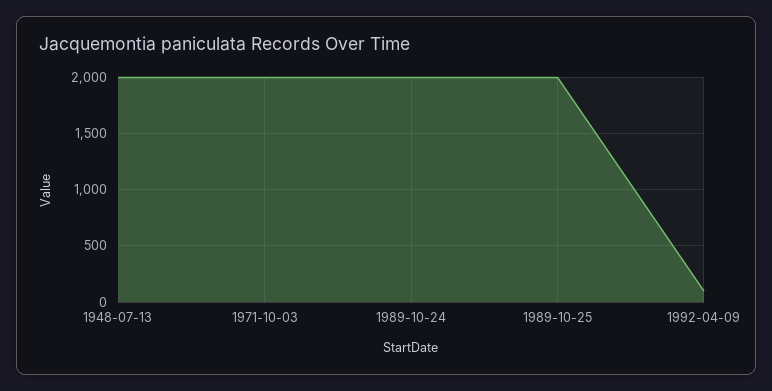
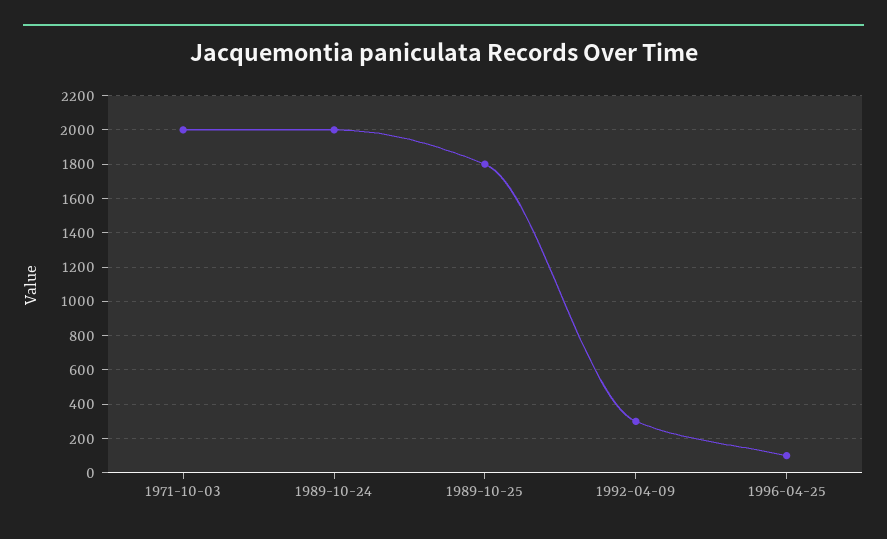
1948-07-13: 2000 -> none
1989-10-25: 2000 -> 1800
1992-04-09: 100 -> 300
1996-04-25: none -> 100

